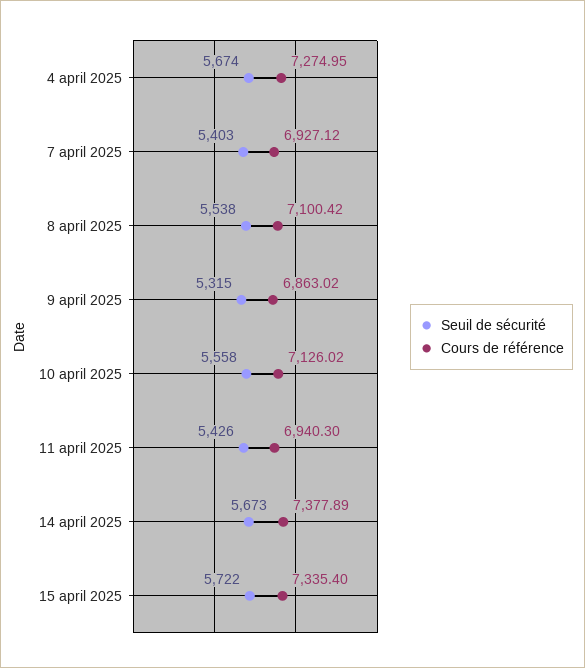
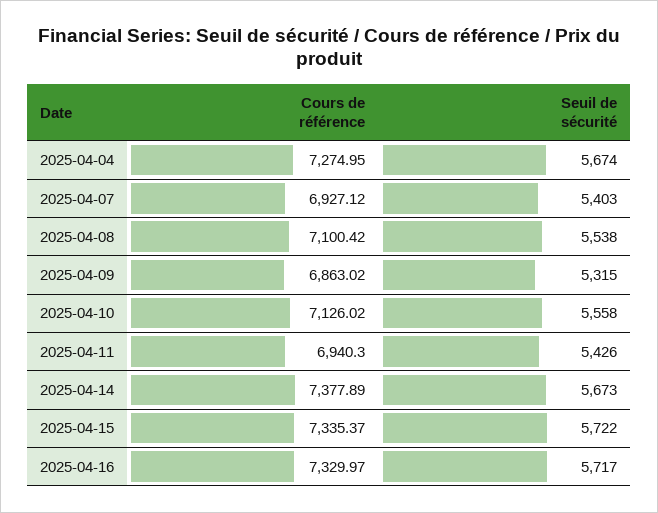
Cours de référence, 15 april 2025: 7335.4 -> 7335.37
Cours de référence, 2025-04-16: none -> 7329.97
Seuil de sécurité, 2025-04-16: none -> 5717

